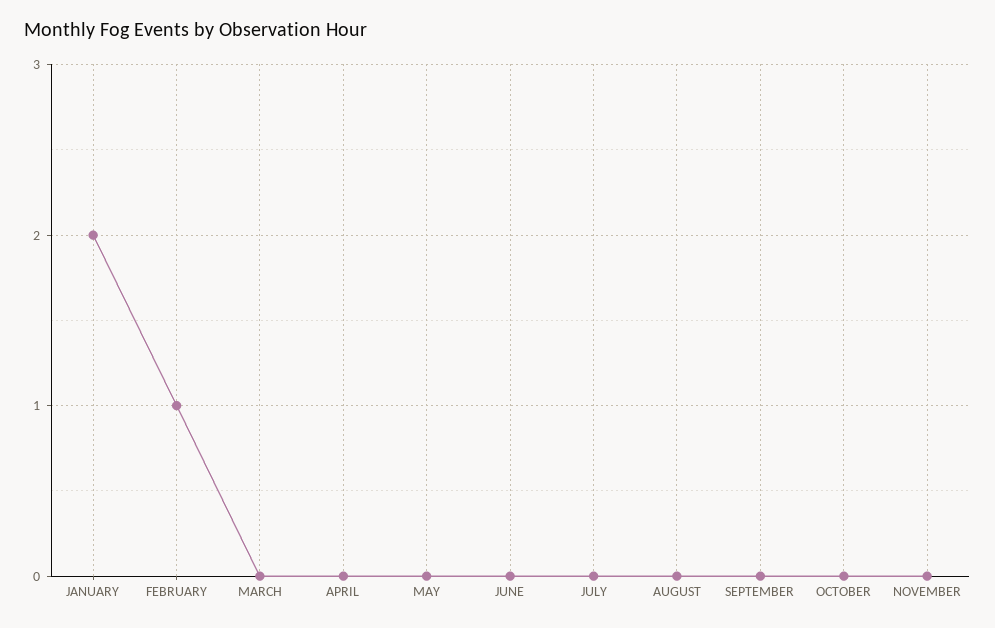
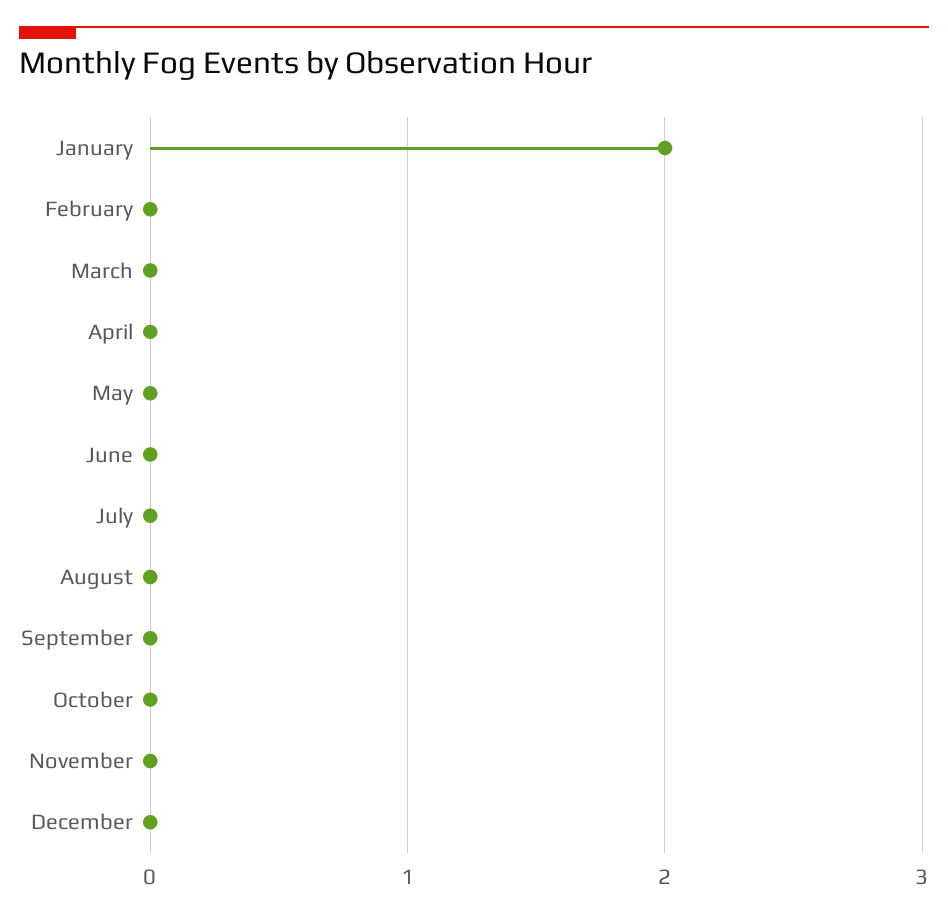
FEBRUARY: 1 -> 0
December: none -> 0

